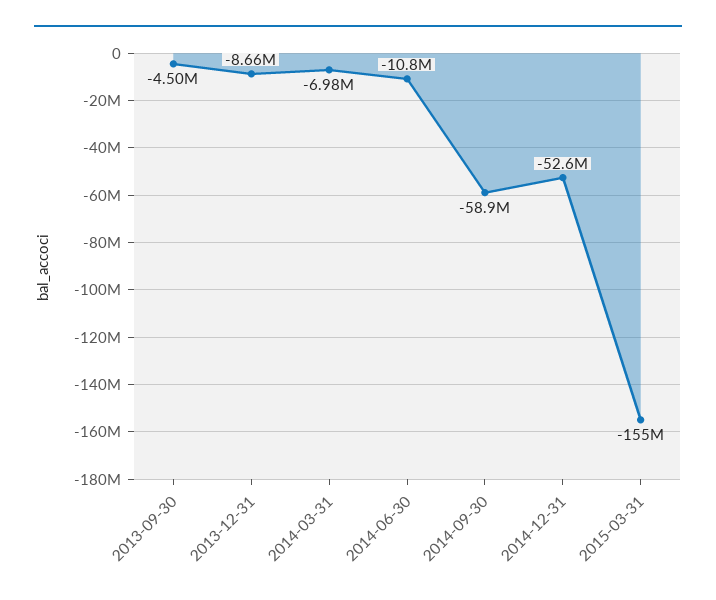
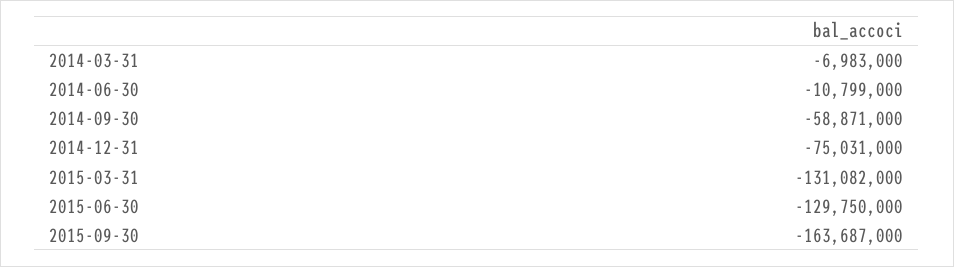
2013-09-30: -4500000 -> none
2013-12-31: -8660000 -> none
2014-12-31: -52600000 -> -75031000
2015-03-31: -155000000 -> -131082000
2015-06-30: none -> -129750000
2015-09-30: none -> -163687000

